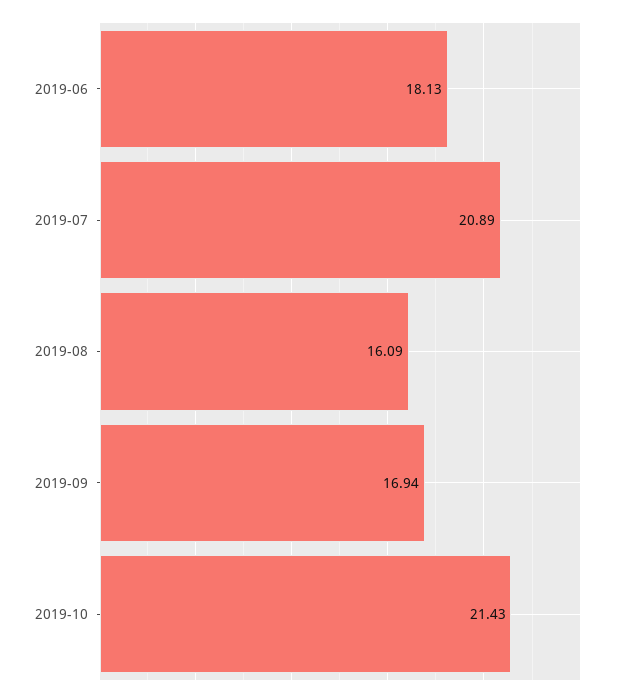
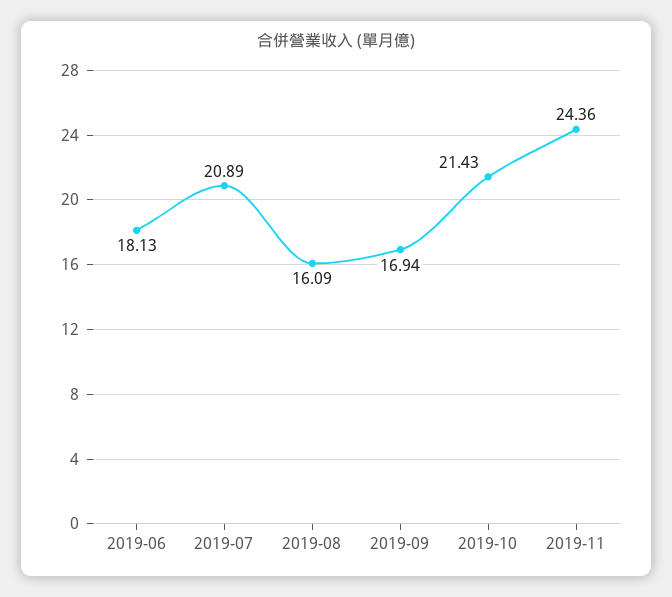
2019-11: none -> 24.36

